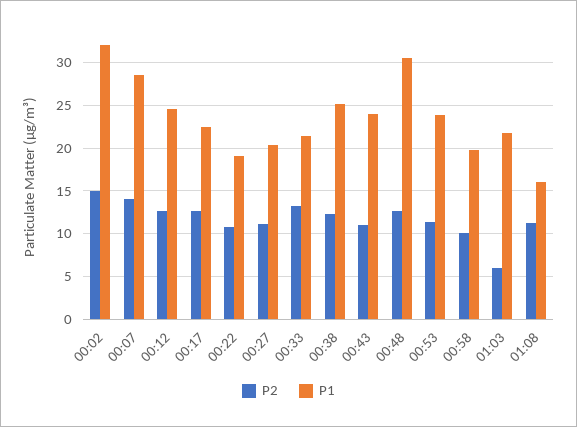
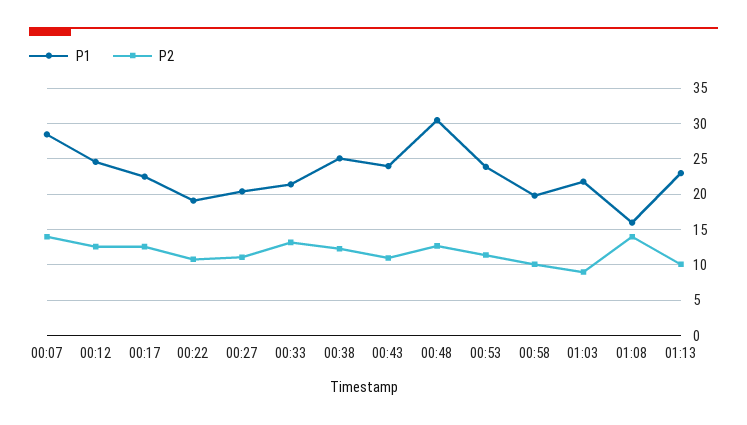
P2, 00:02: 15 -> none
P1, 00:02: 32 -> none
P2, 01:03: 6 -> 9
P2, 01:08: 11 -> 14
P1, 01:13: none -> 23
P2, 01:13: none -> 10

